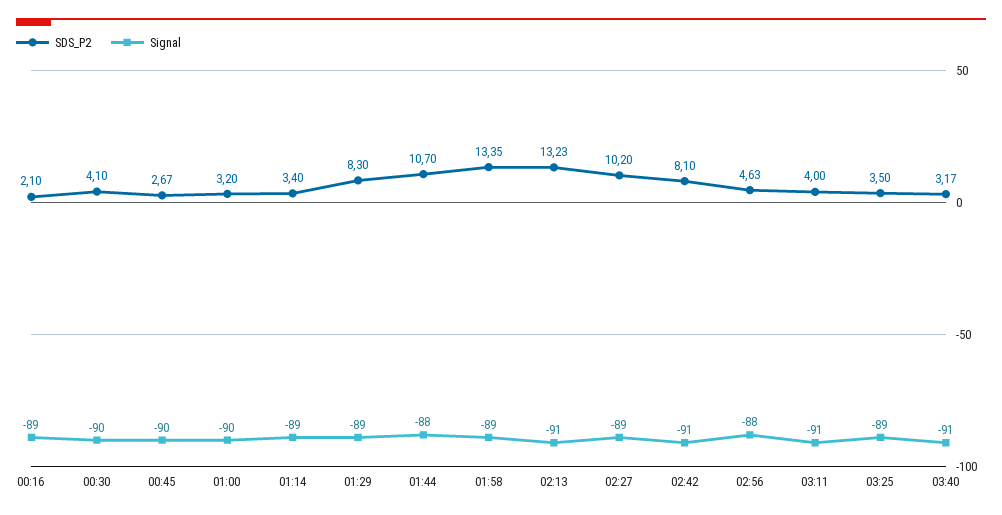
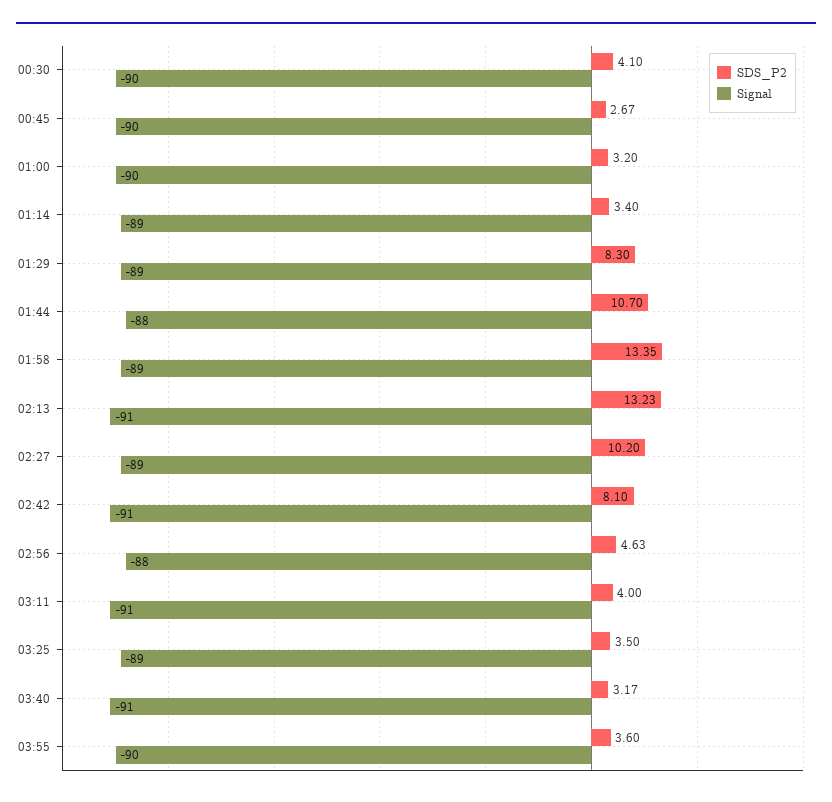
SDS_P2, 00:16: 2.1 -> none
Signal, 00:16: -89 -> none
SDS_P2, 03:55: none -> 3.6
Signal, 03:55: none -> -90

